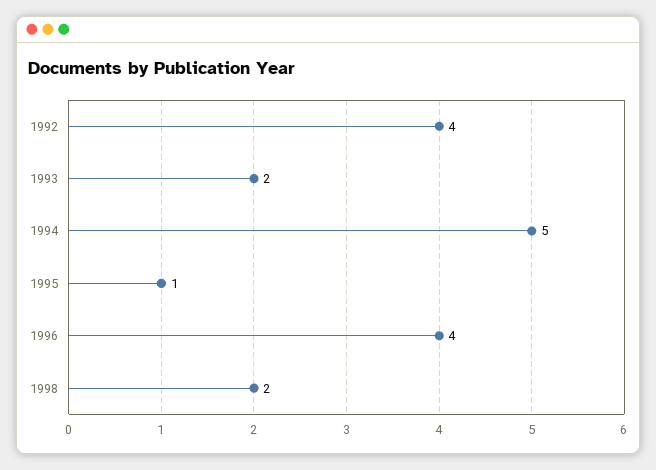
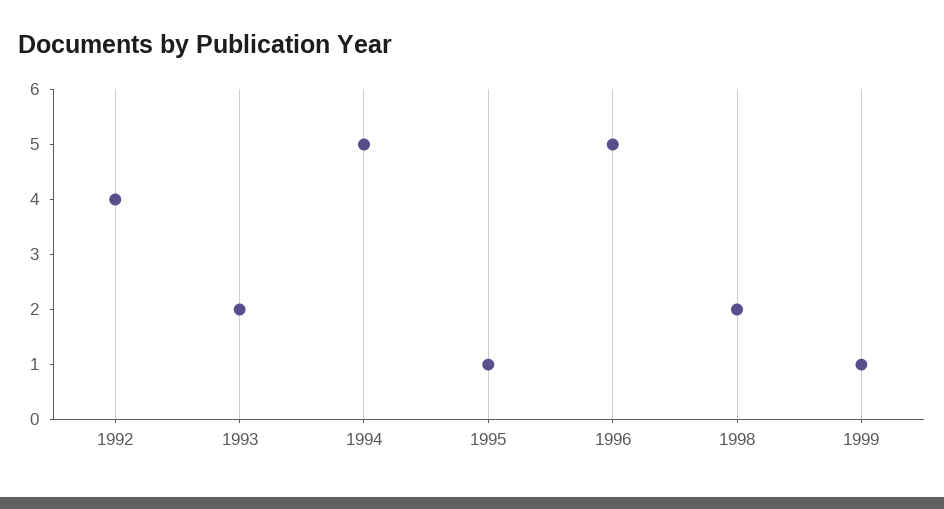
1996: 4 -> 5
1999: none -> 1

